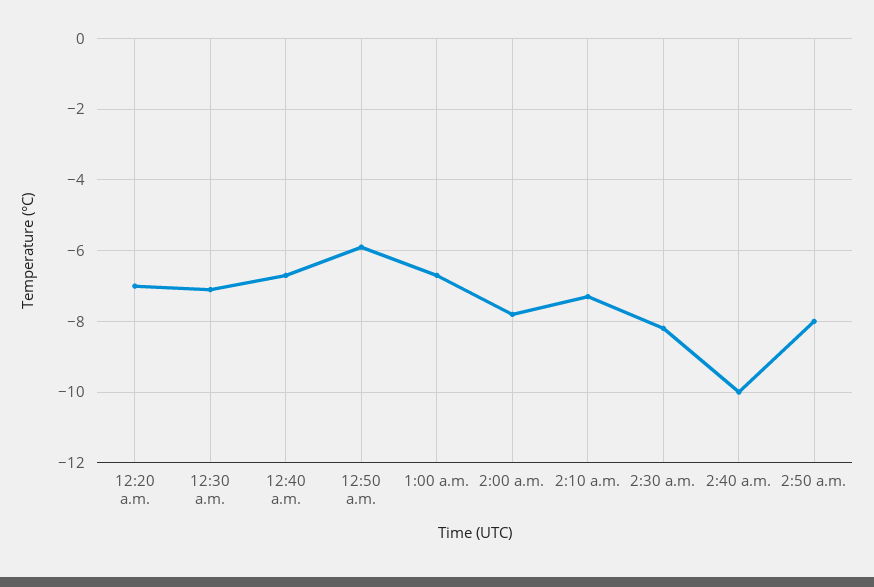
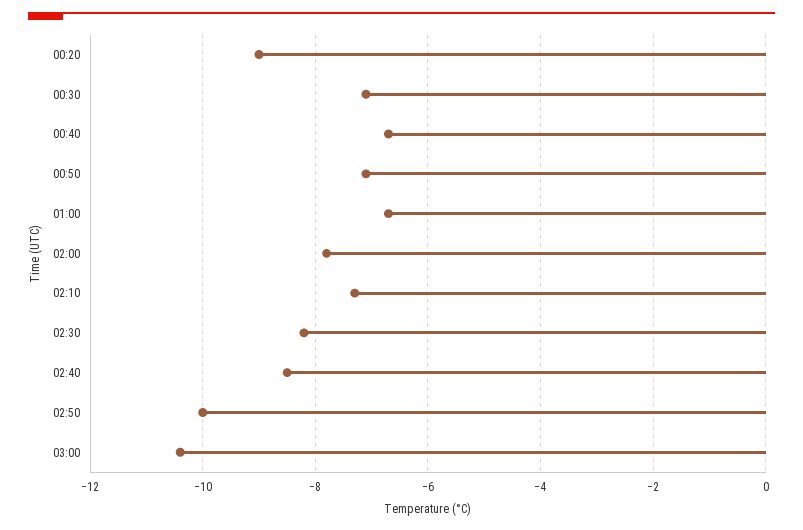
12:20 a.m.: -7 -> -9
12:50 a.m.: -6 -> -7
2:40 a.m.: -10 -> -8.5
2:50 a.m.: -8 -> -10
03:00: none -> -10.5

